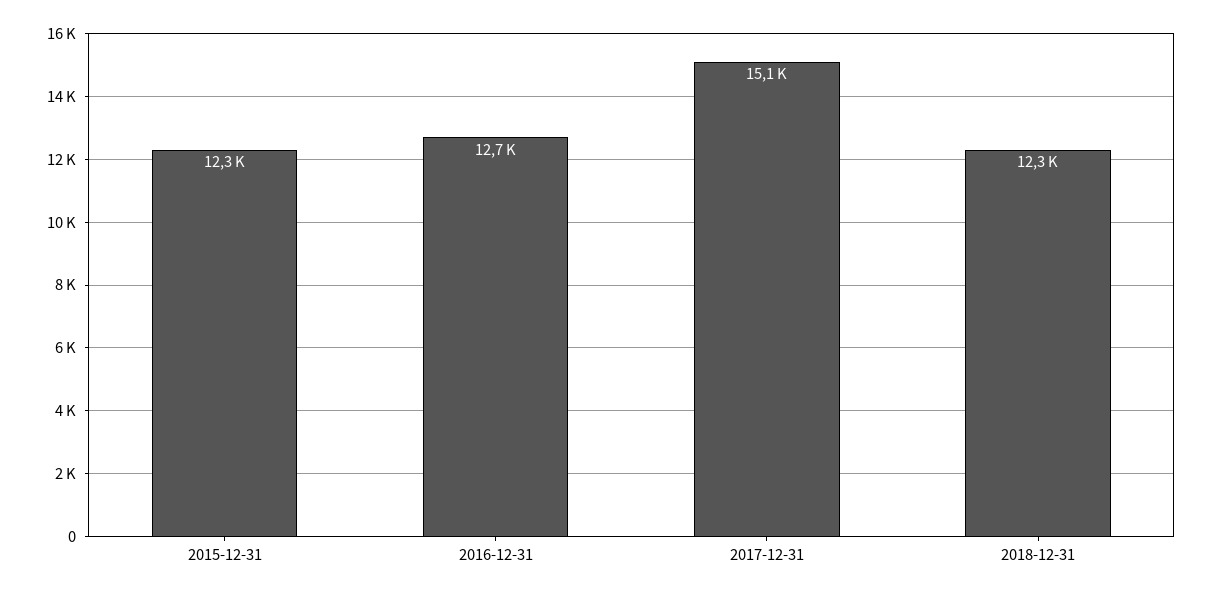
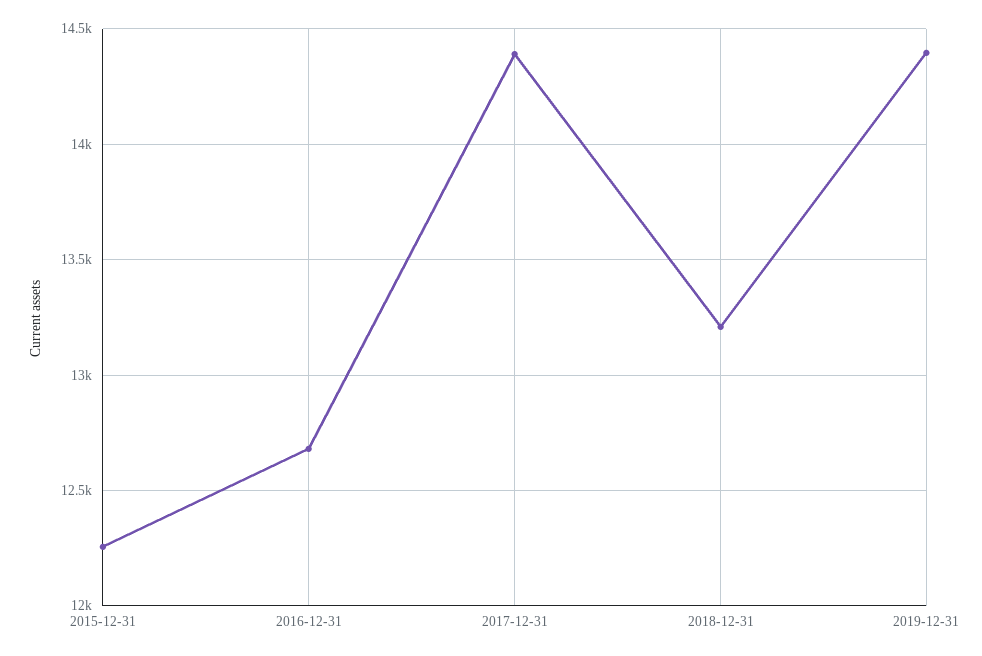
2017-12-31: 15100 -> 14400
2018-12-31: 12300 -> 13200
2019-12-31: none -> 14400

